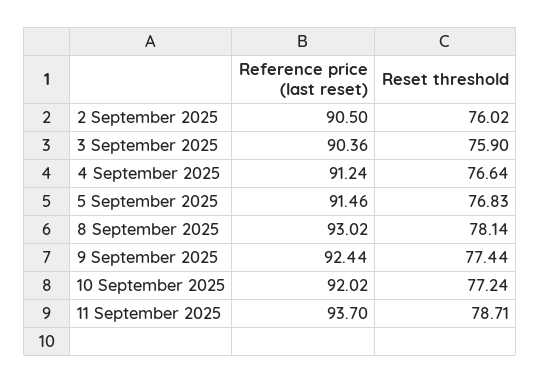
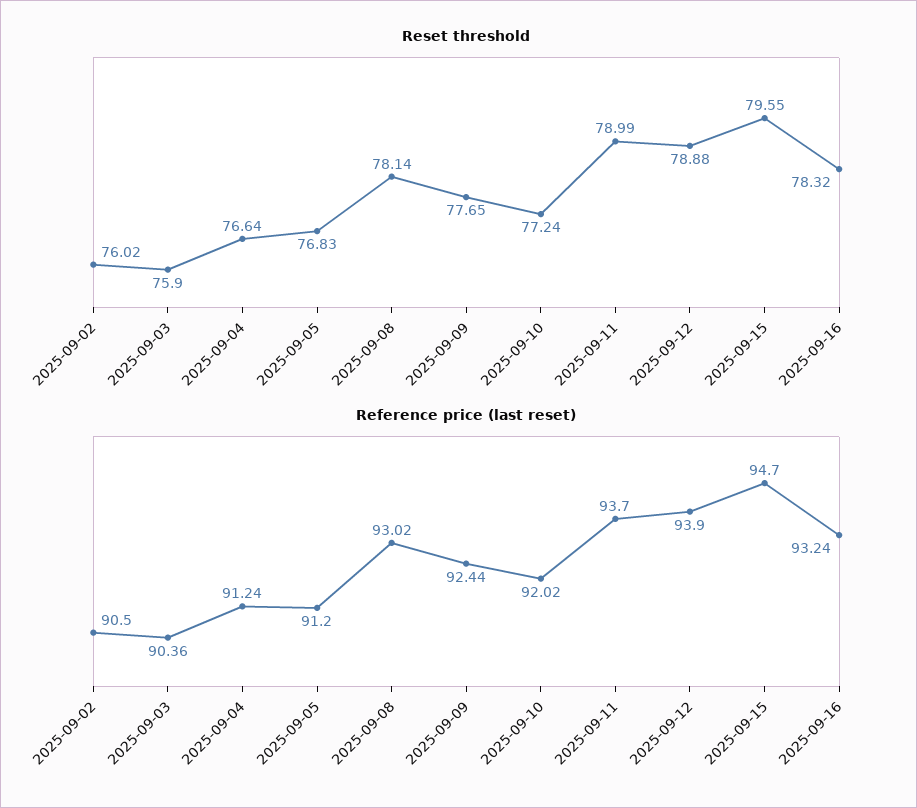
Reference price (last reset), 5 September 2025: 91.46 -> 91.2
Reset threshold, 9 September 2025: 77.44 -> 77.65
Reset threshold, 11 September 2025: 78.71 -> 78.99
Reset threshold, 2025-09-12: none -> 78.88
Reset threshold, 2025-09-15: none -> 79.55
Reset threshold, 2025-09-16: none -> 78.32
Reference price (last reset), 2025-09-12: none -> 93.9
Reference price (last reset), 2025-09-15: none -> 94.7
Reference price (last reset), 2025-09-16: none -> 93.24

